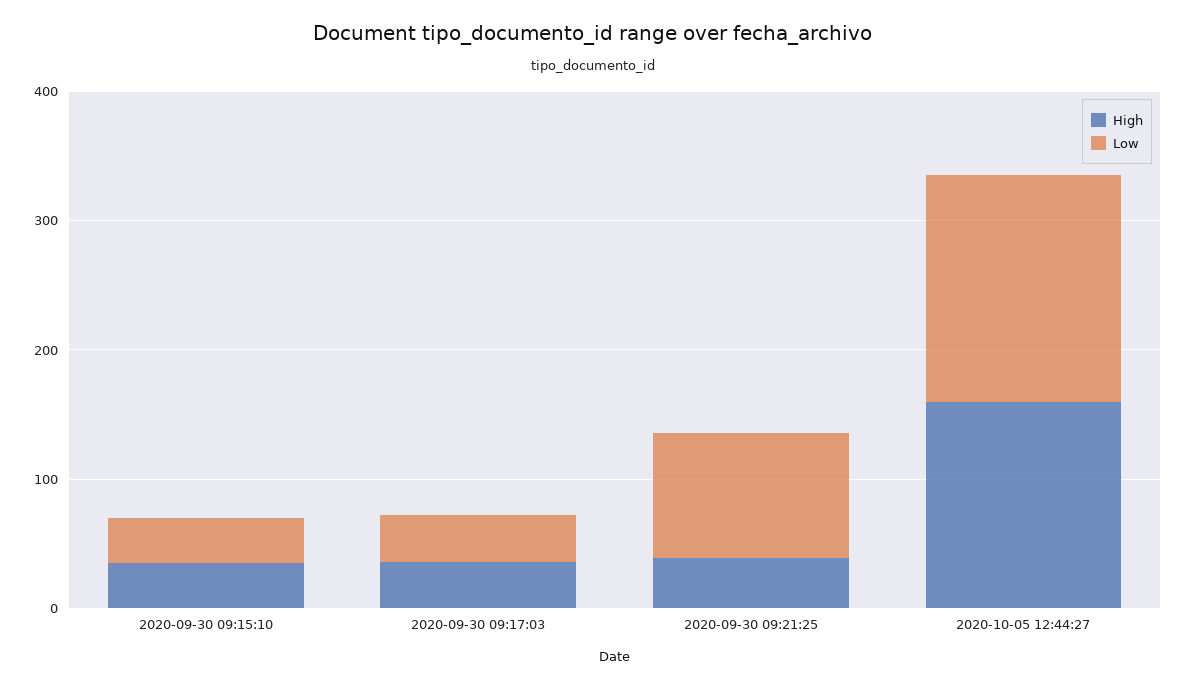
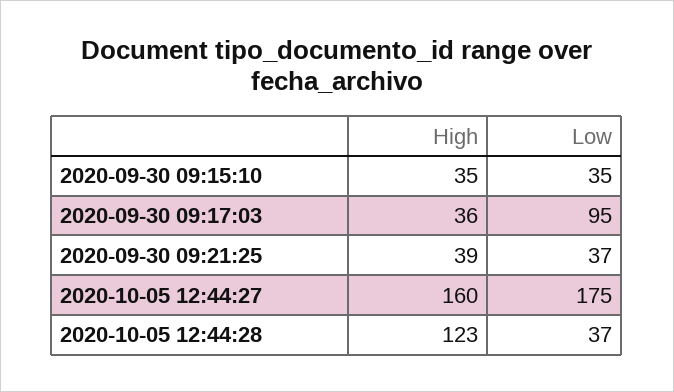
Low, 2020-09-30 09:17:03: 40 -> 95
Low, 2020-09-30 09:21:25: 100 -> 37
High, 2020-10-05 12:44:28: none -> 123
Low, 2020-10-05 12:44:28: none -> 37

